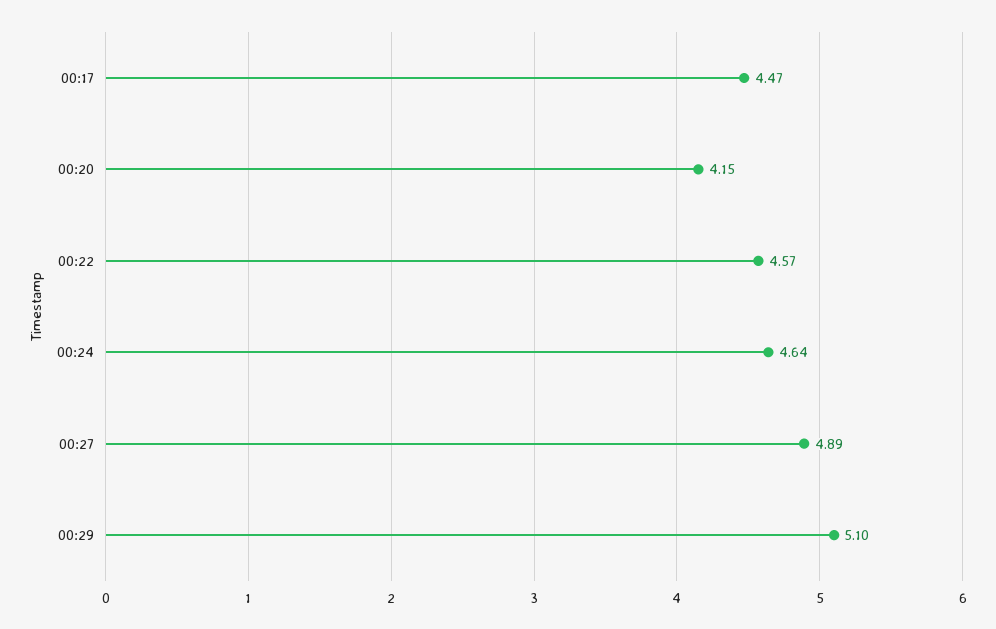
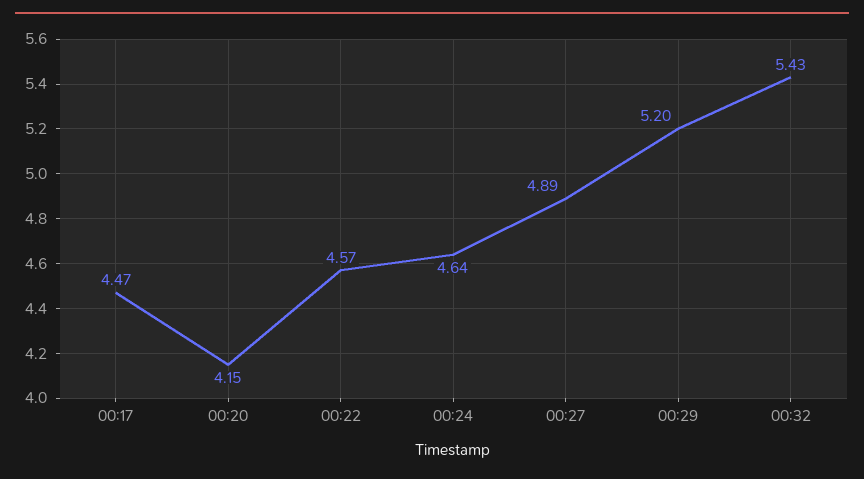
00:29: 5.1 -> 5.2
00:32: none -> 5.43

